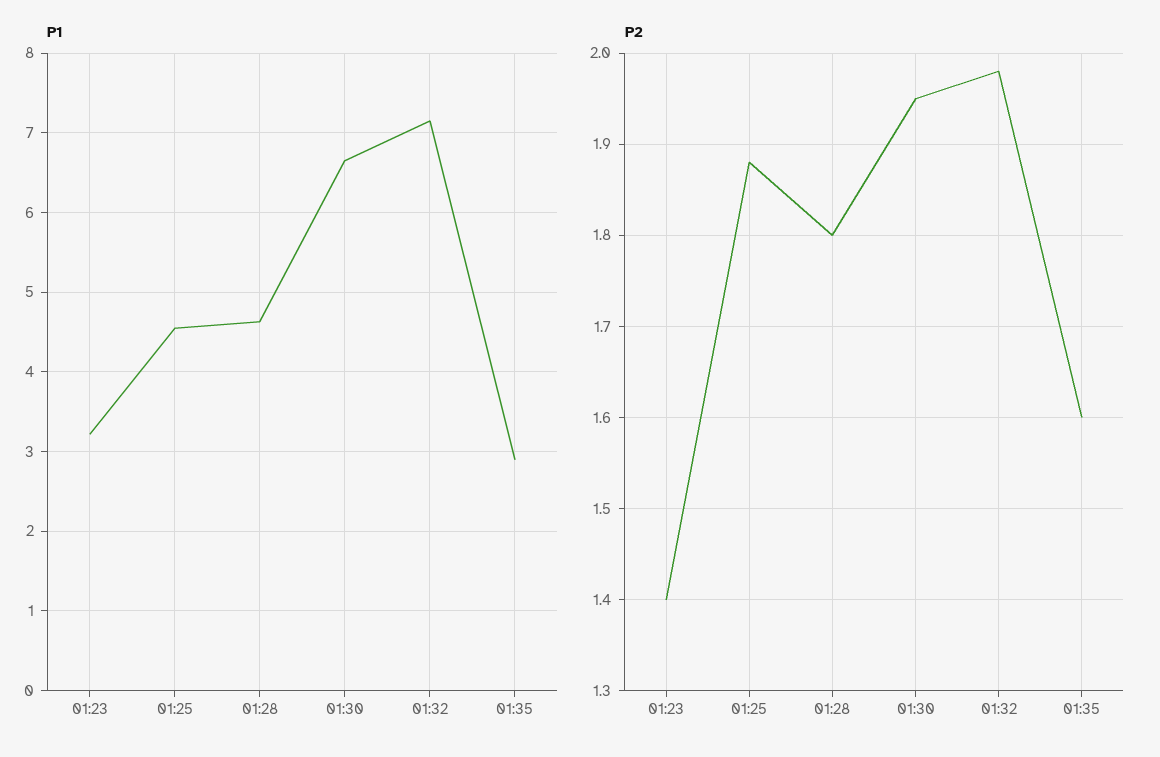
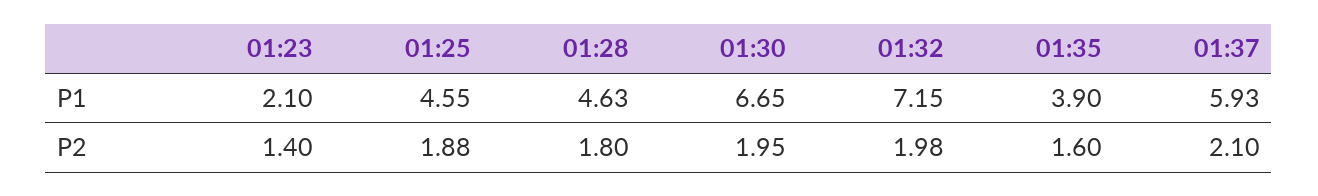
P1, 01:23: 3.2 -> 2.1
P1, 01:35: 2.9 -> 3.9
P1, 01:37: none -> 5.93
P2, 01:37: none -> 2.1

